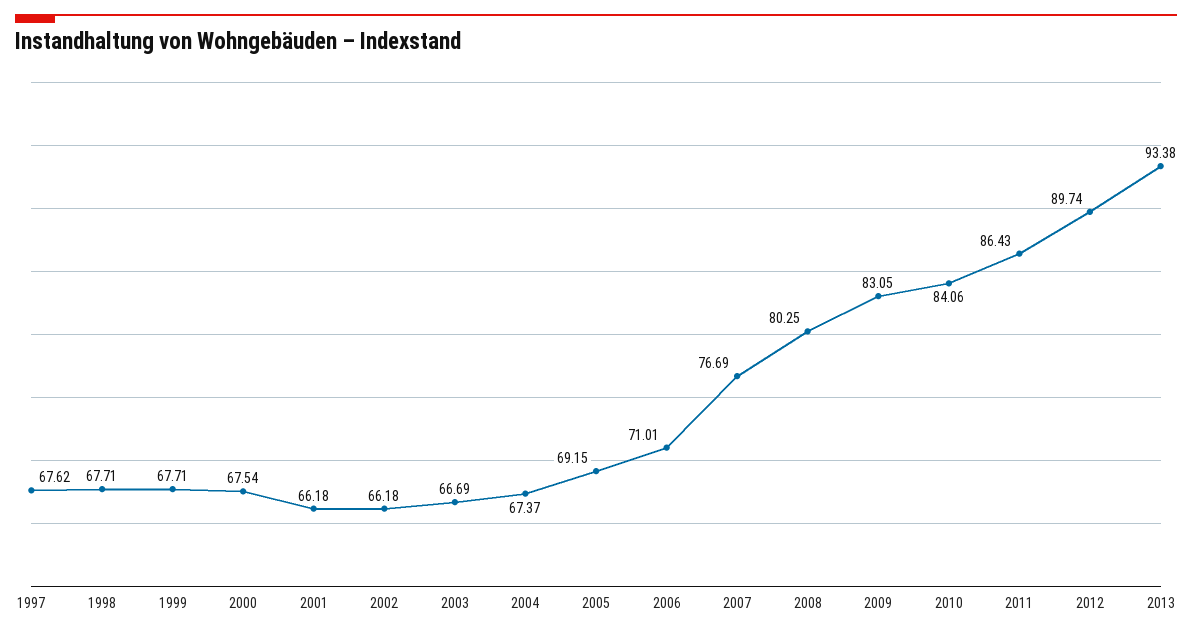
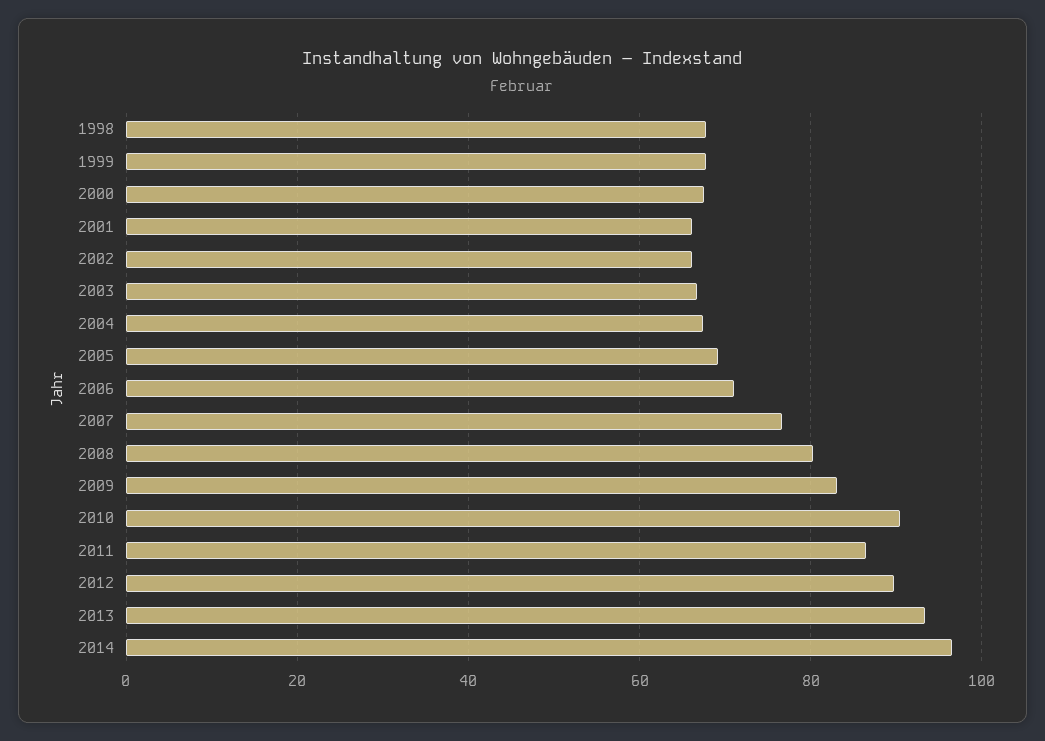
1997: 67.62 -> none
2010: 84.06 -> 90
2014: none -> 96

